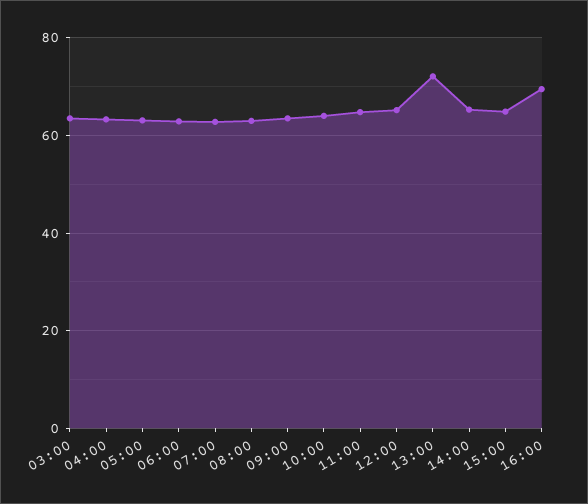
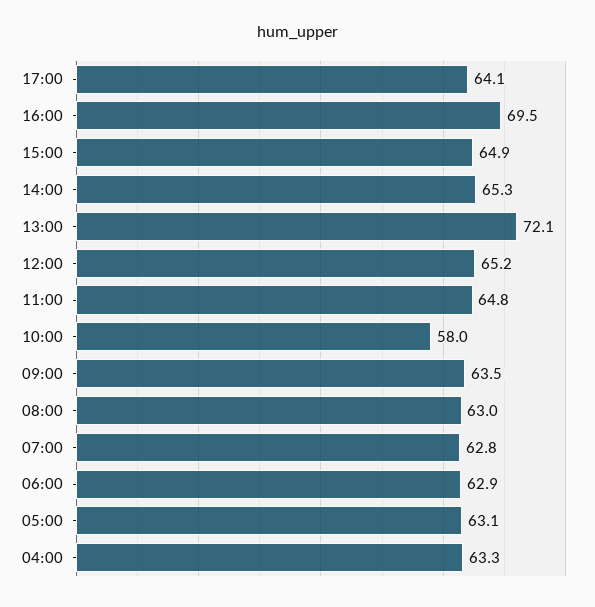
03:00: 64 -> none
10:00: 64 -> 58
17:00: none -> 64.1

